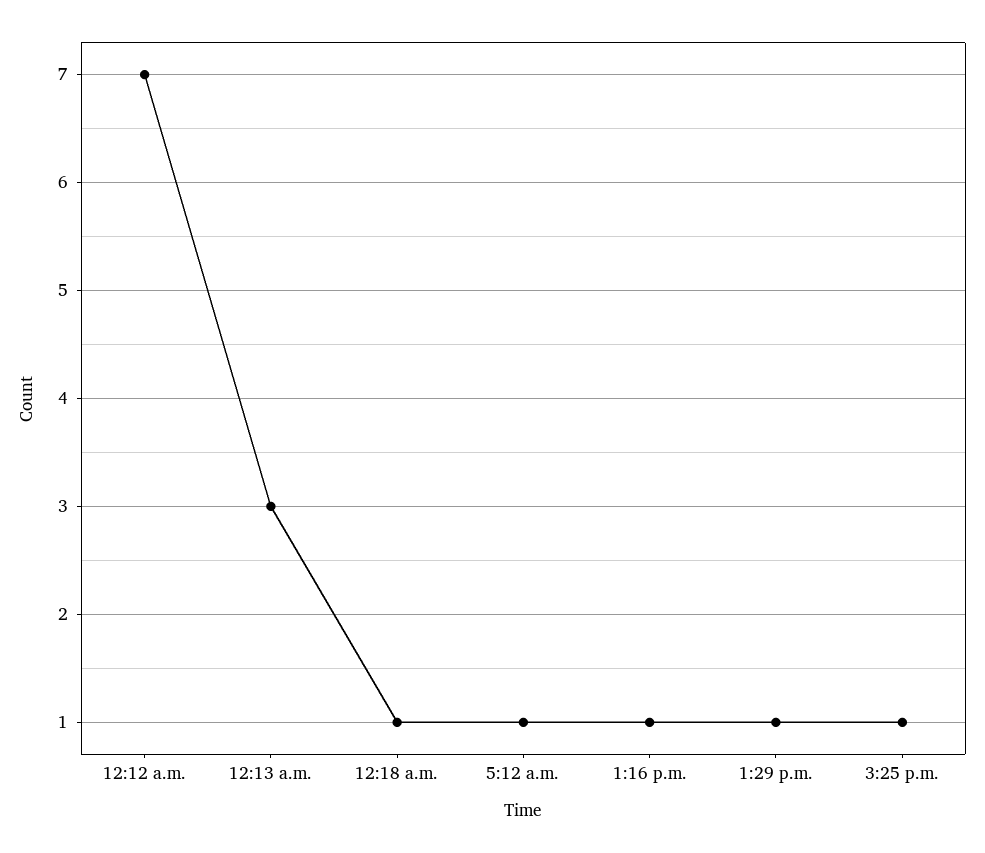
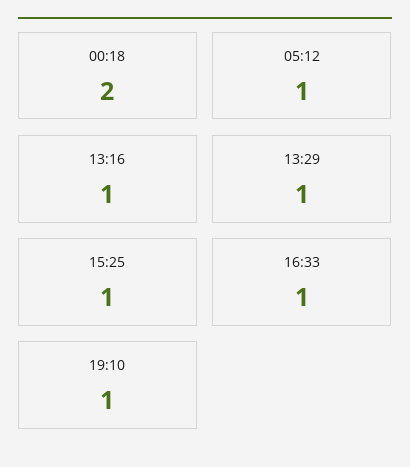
12:12 a.m.: 7 -> none
12:13 a.m.: 3 -> none
12:18 a.m.: 1 -> 2
16:33: none -> 1
19:10: none -> 1

